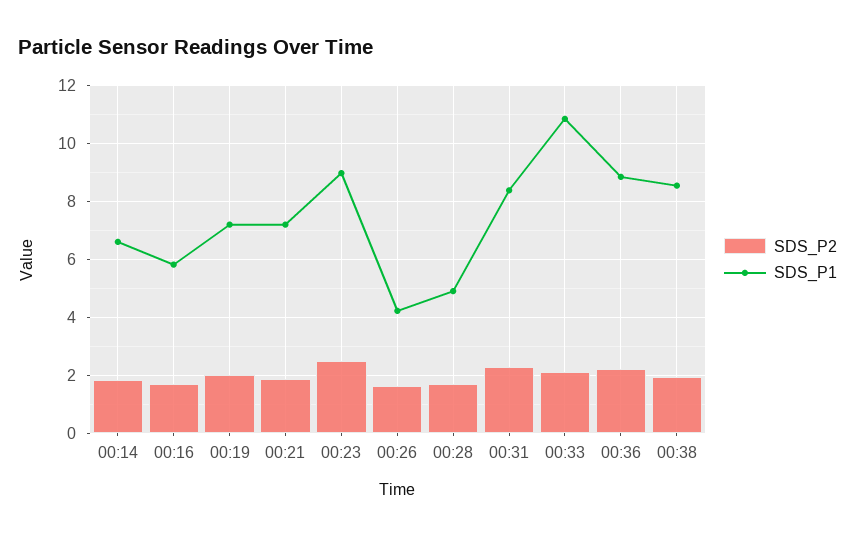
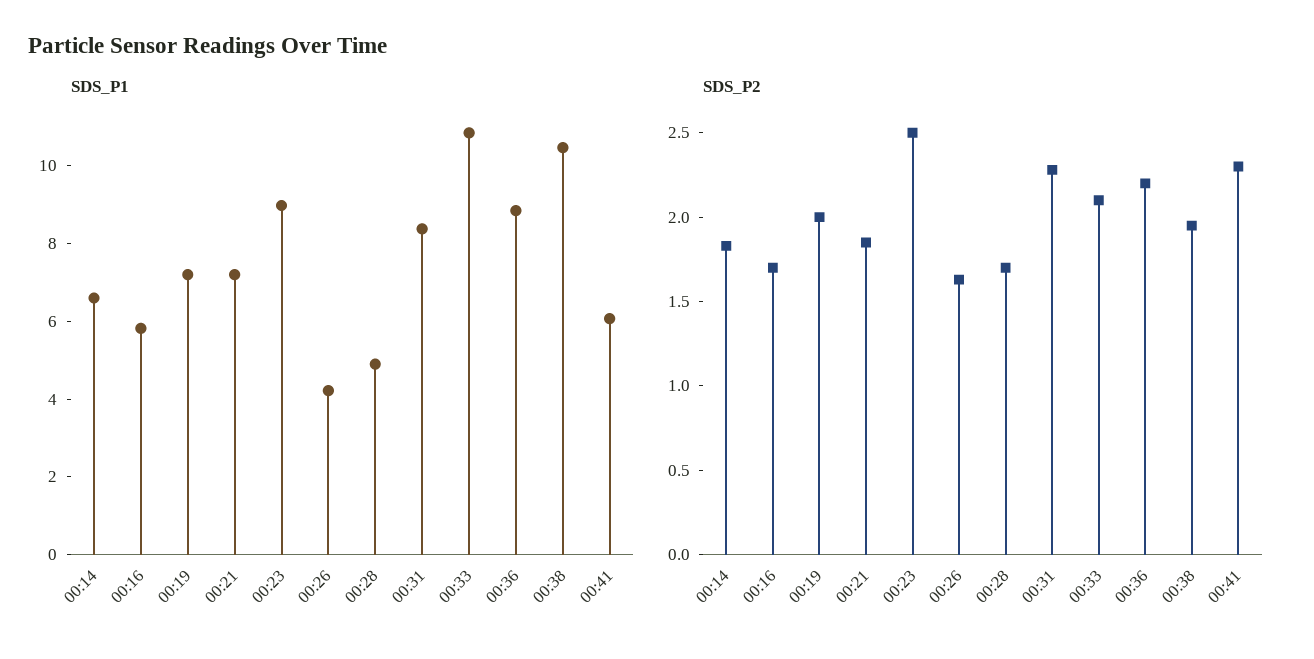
SDS_P1, 00:38: 8.5 -> 10.5
SDS_P1, 00:41: none -> 6
SDS_P2, 00:41: none -> 2.3

